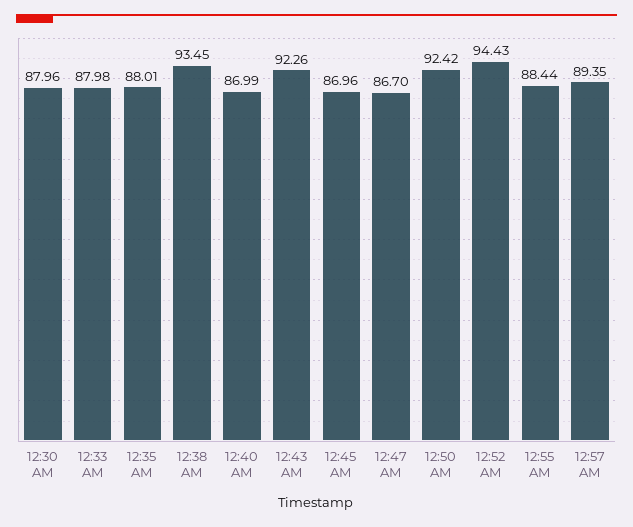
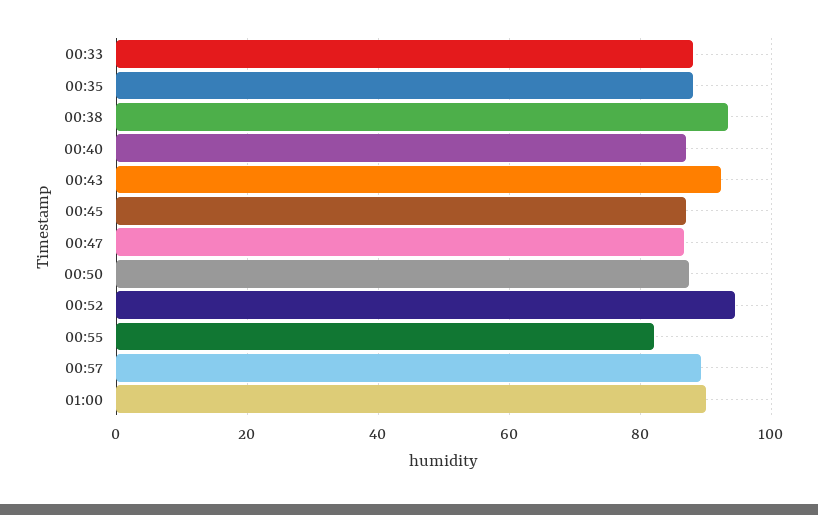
12:30 AM: 87.96 -> none
12:50 AM: 92.42 -> 88
12:55 AM: 88.44 -> 82
01:00: none -> 90

